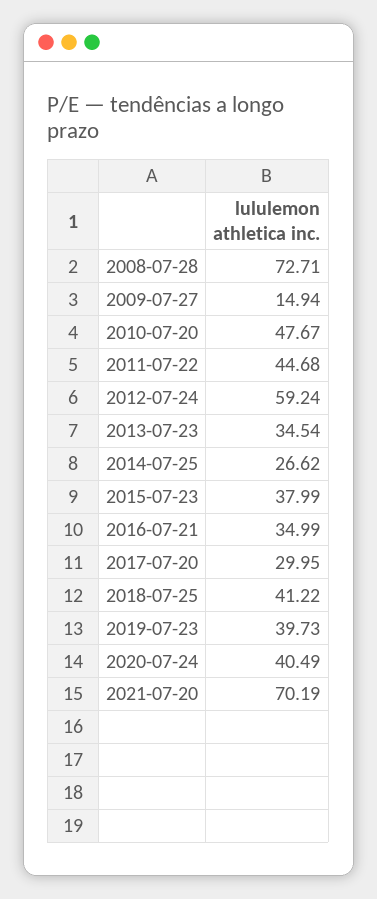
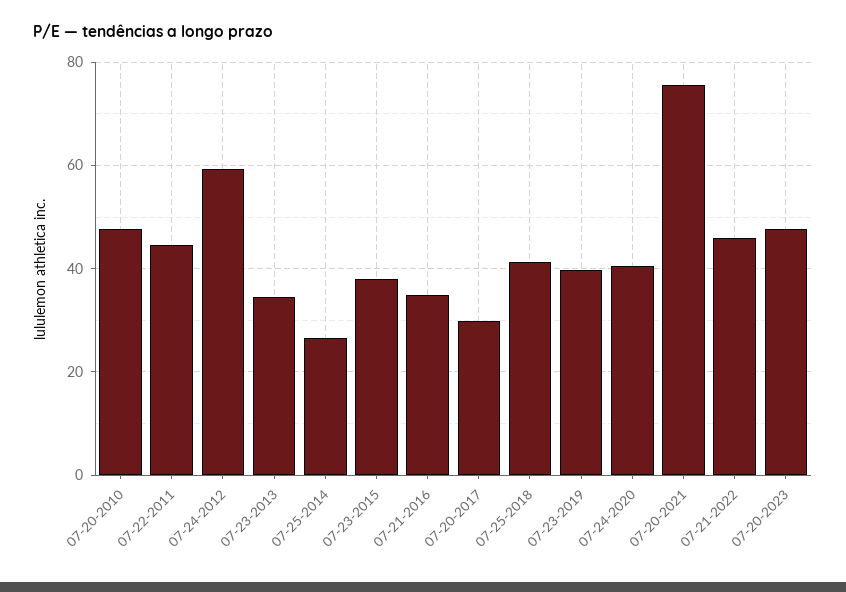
2008-07-28: 72.71 -> none
2009-07-27: 14.94 -> none
2021-07-20: 70.19 -> 76
07-21-2022: none -> 46
07-20-2023: none -> 48

